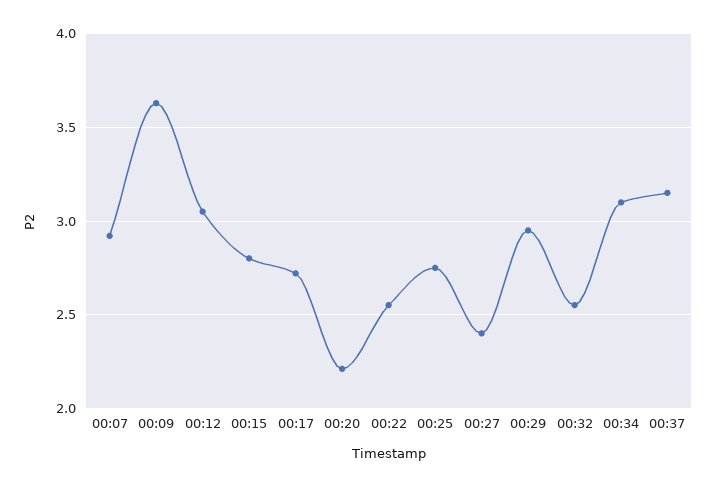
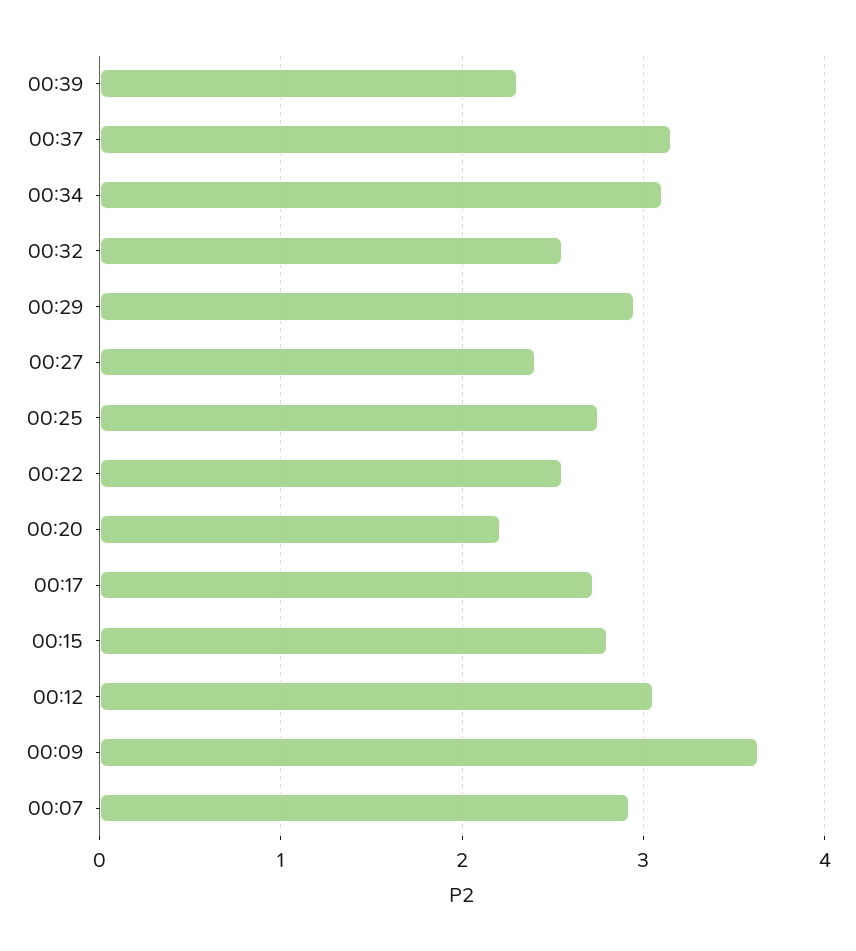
00:39: none -> 2.3

